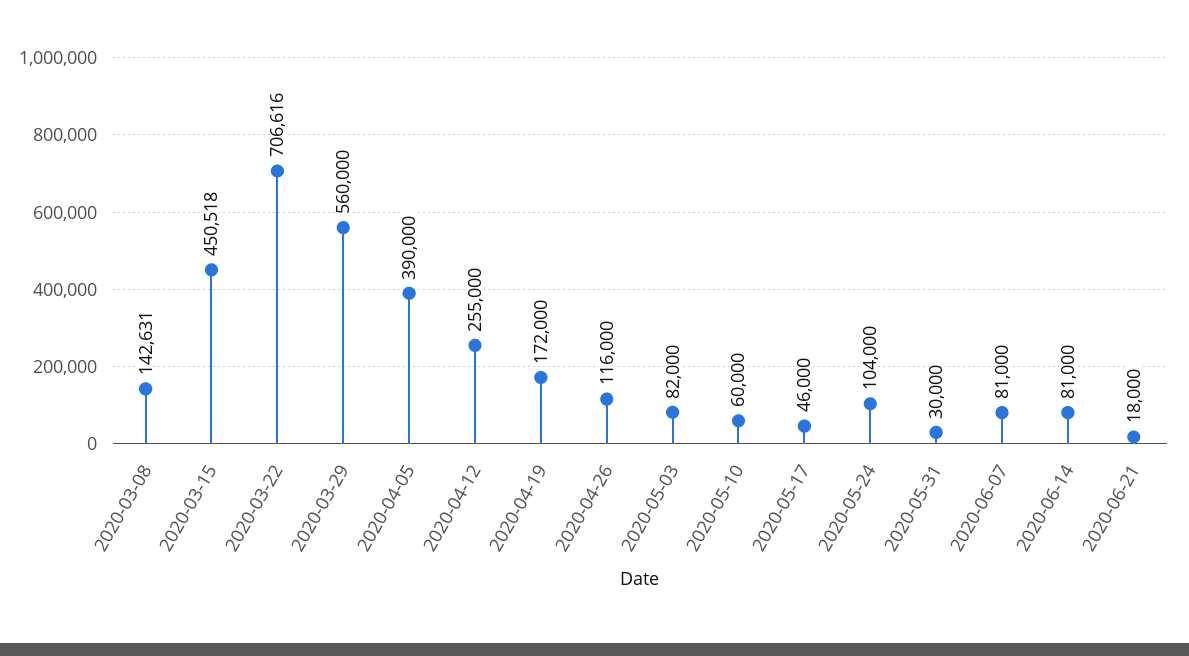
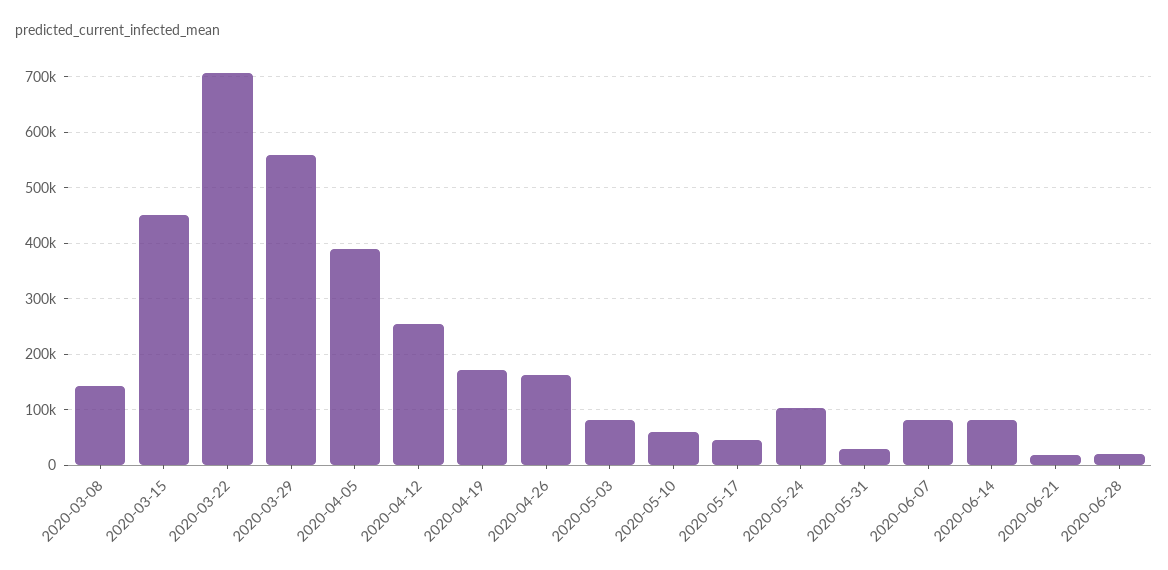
2020-04-26: 116000 -> 160000
2020-06-28: none -> 20000

